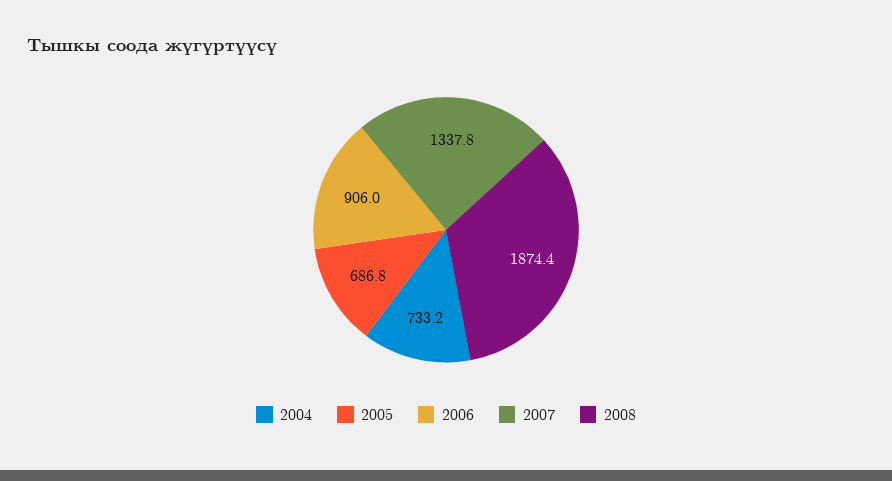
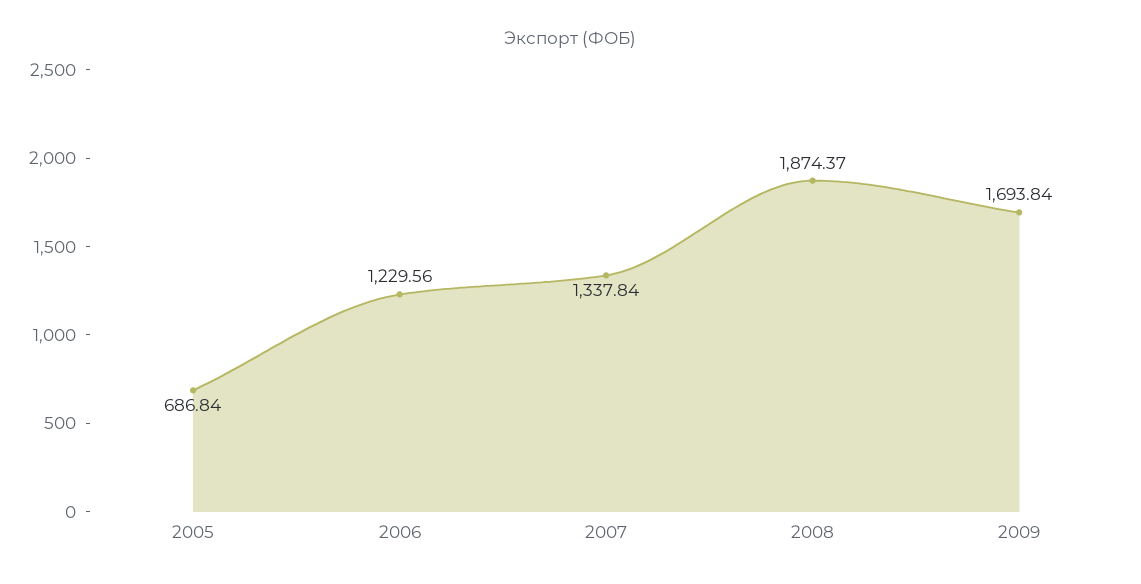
2004: 733.2 -> none
2006: 906 -> 1229.56
2009: none -> 1693.84

